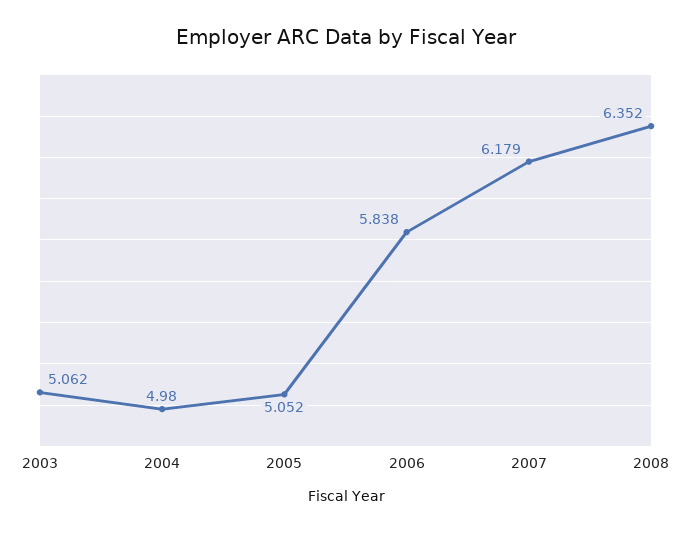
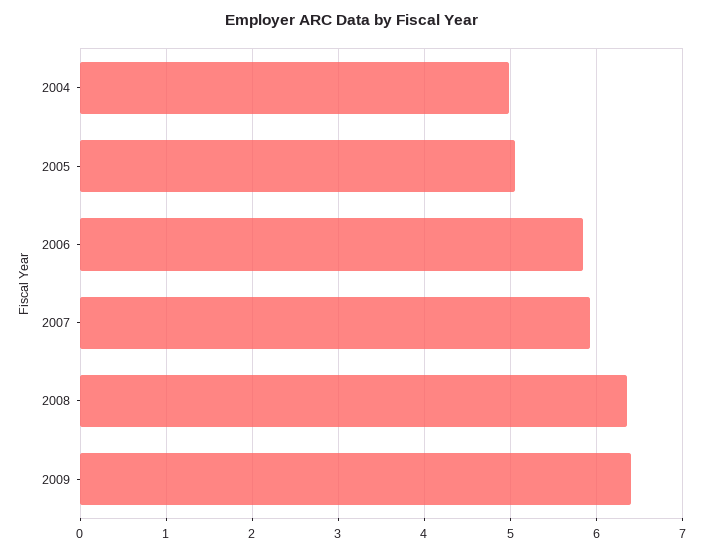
2003: 5.062 -> none
2007: 6.179 -> 5.9
2009: none -> 6.4

